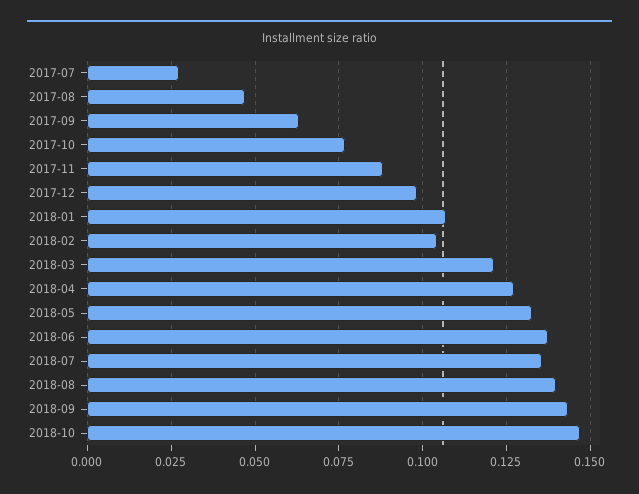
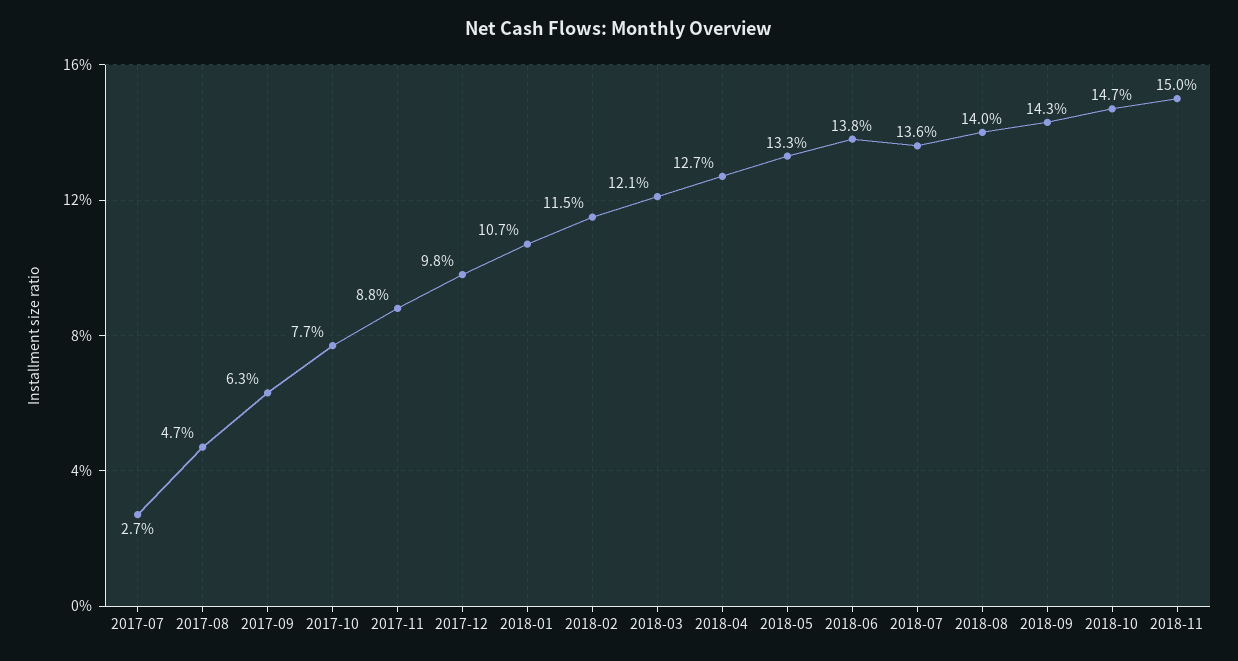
2018-02: 0.105 -> 0.115
2018-11: none -> 0.15

